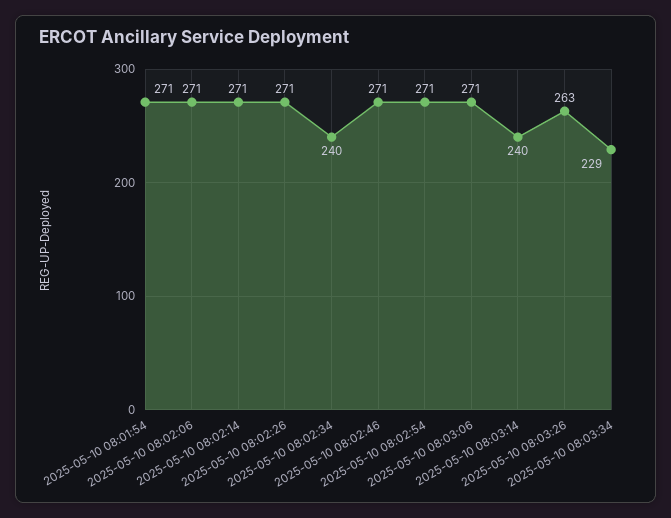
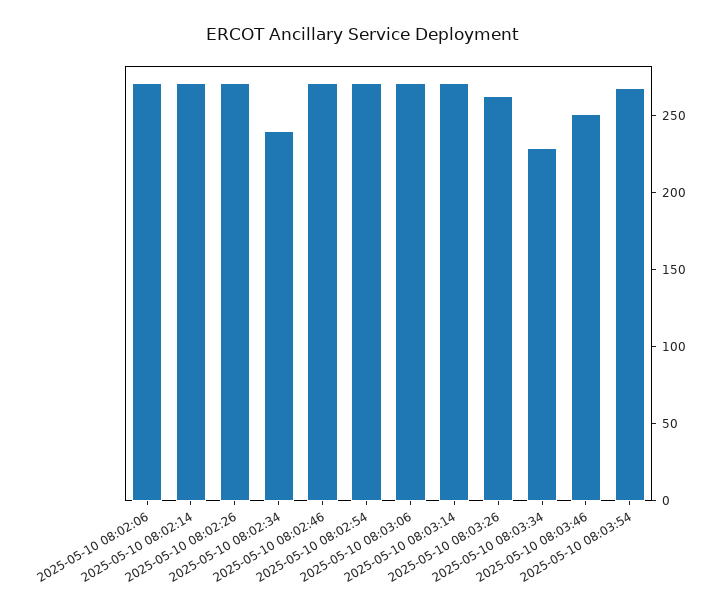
2025-05-10 08:01:54: 271 -> none
2025-05-10 08:03:14: 240 -> 270
2025-05-10 08:03:46: none -> 250
2025-05-10 08:03:54: none -> 270

